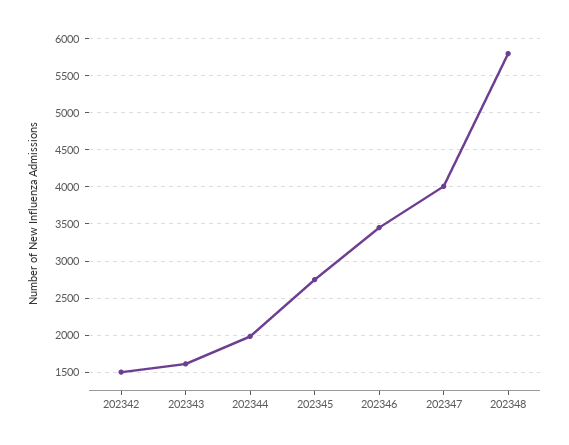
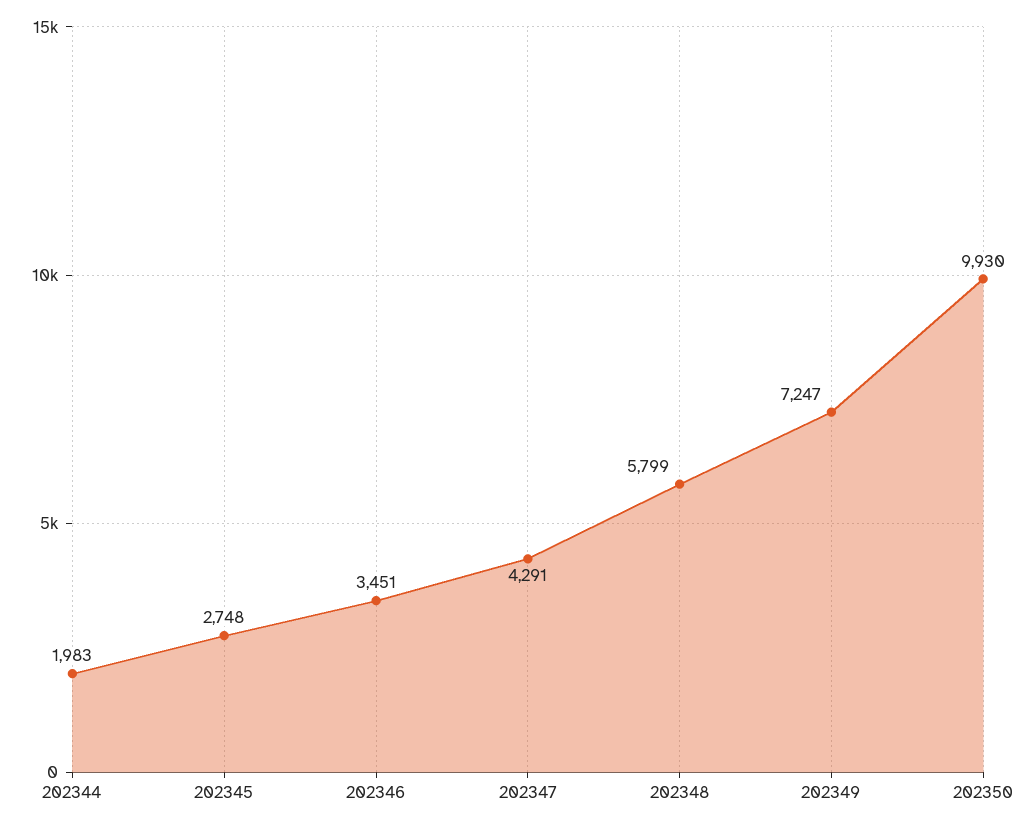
202342: 1500 -> none
202343: 1600 -> none
202347: 4000 -> 4291
202349: none -> 7247
202350: none -> 9930

